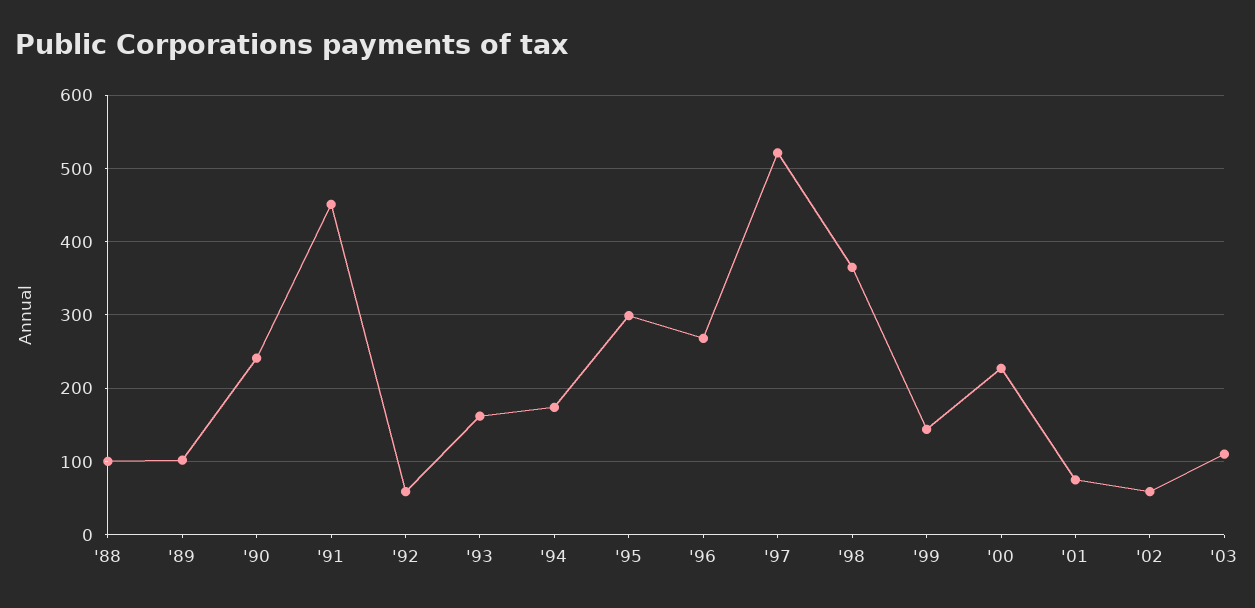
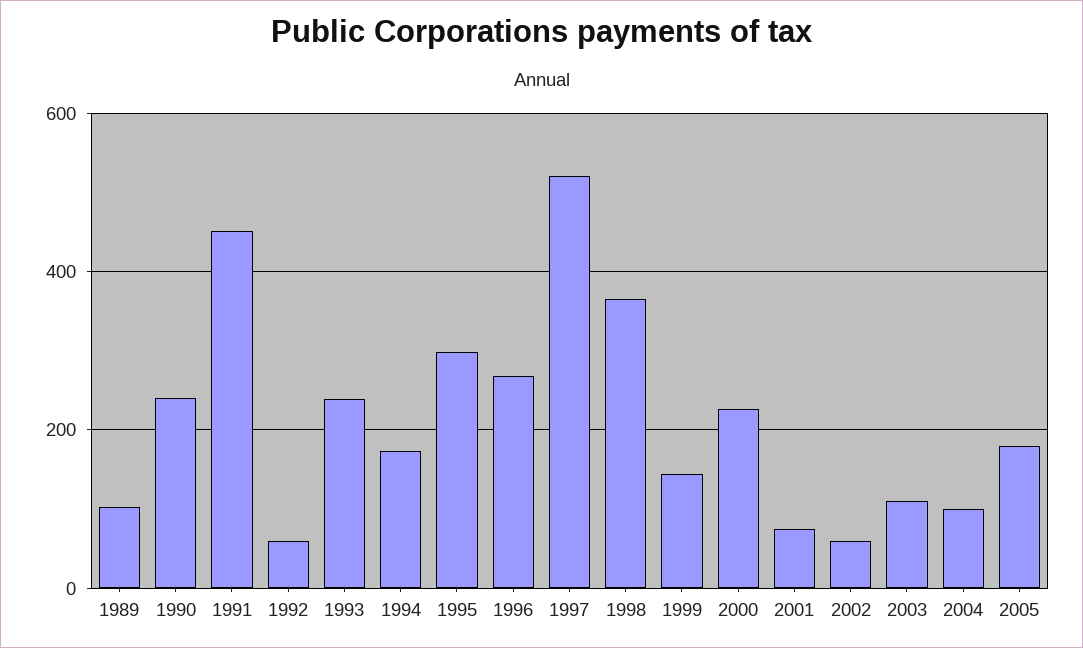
'88: 100 -> none
'93: 160 -> 240
2004: none -> 100
2005: none -> 180

